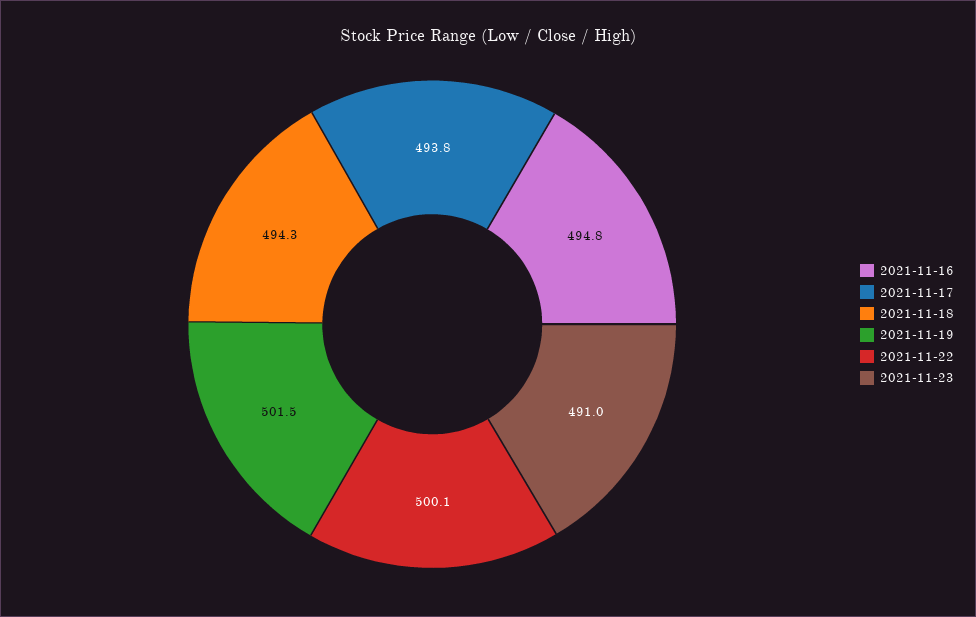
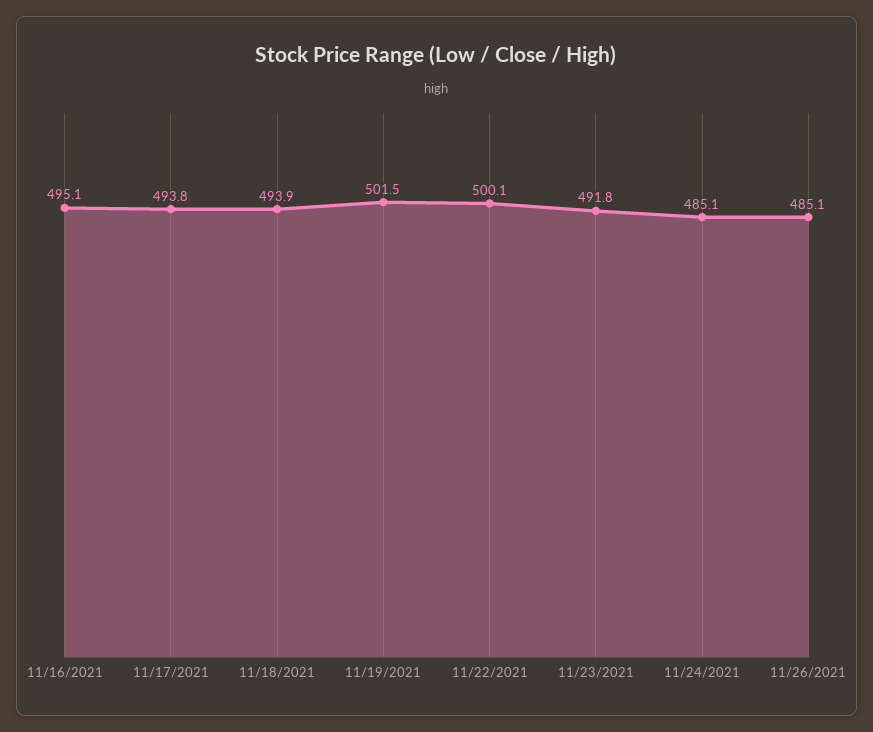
2021-11-16: 494.8 -> 495.1
2021-11-18: 494.3 -> 493.9
2021-11-23: 491 -> 491.8
11/24/2021: none -> 485.1
11/26/2021: none -> 485.1

